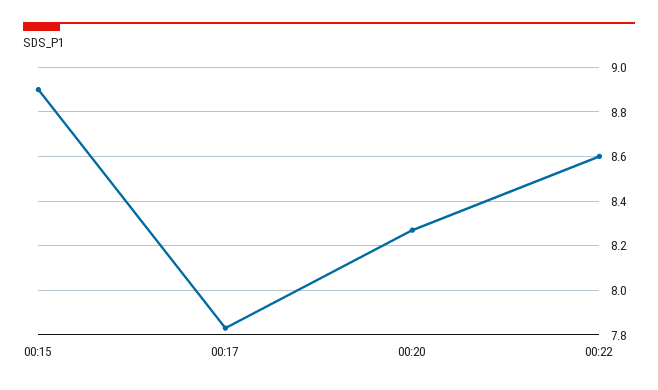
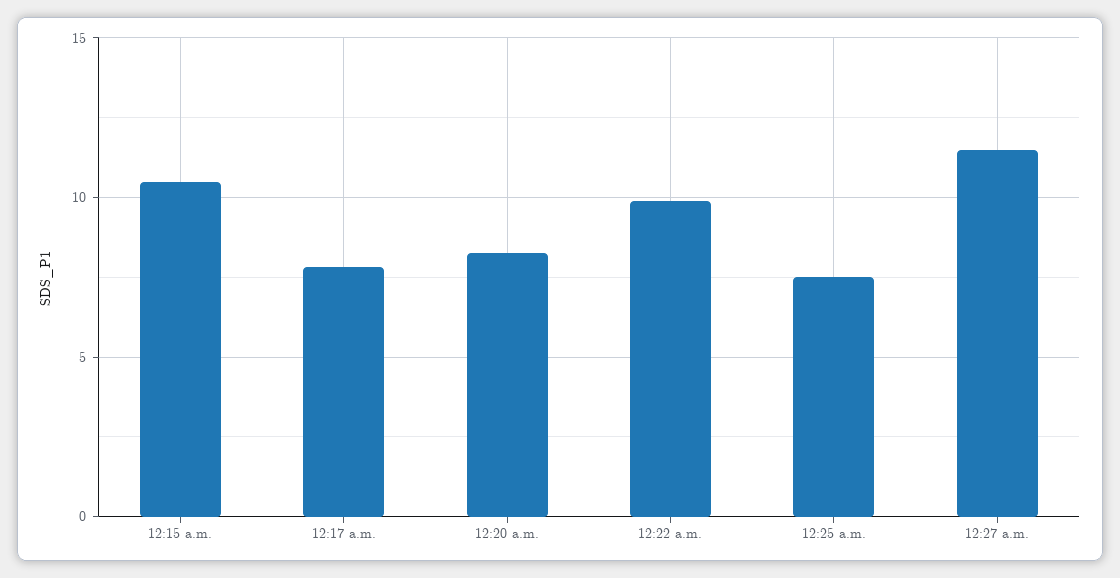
00:15: 8.9 -> 10.5
00:22: 8.6 -> 10
12:25 a.m.: none -> 7.5
12:27 a.m.: none -> 11.5

